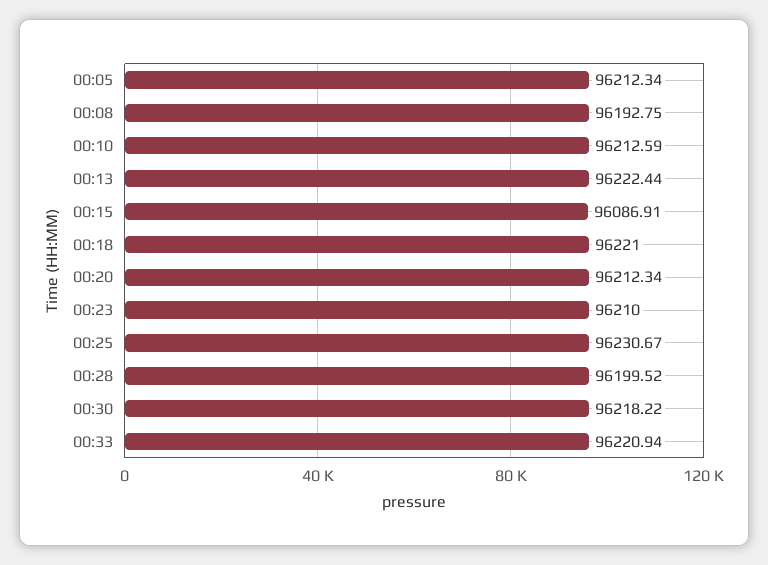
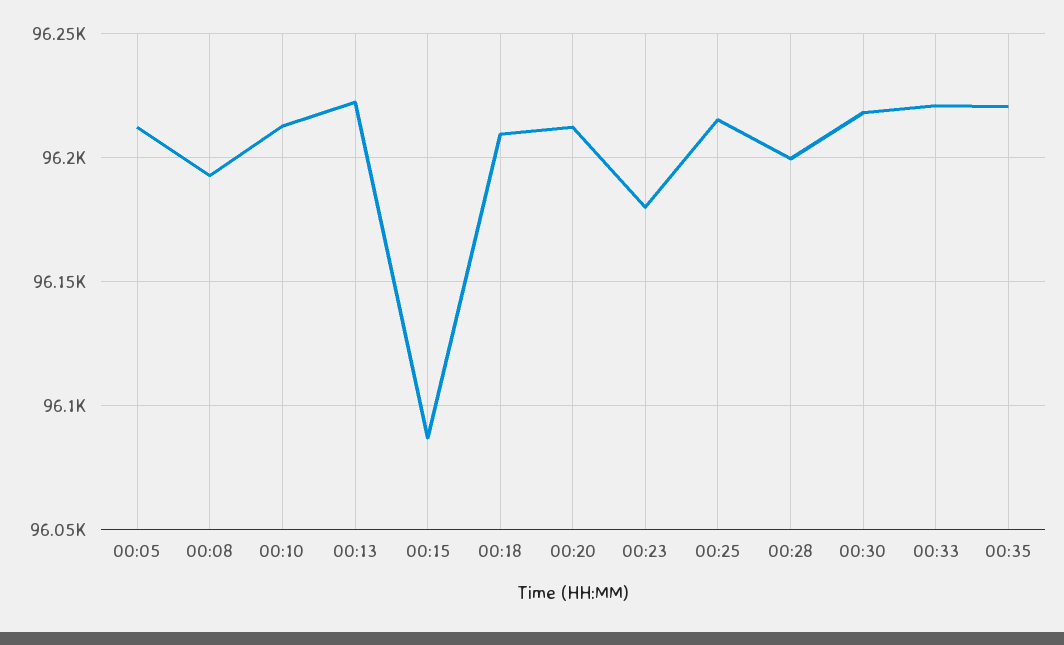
00:18: 96221 -> 96210
00:23: 96210 -> 96180
00:25: 96230.67 -> 96215
00:35: none -> 96220

